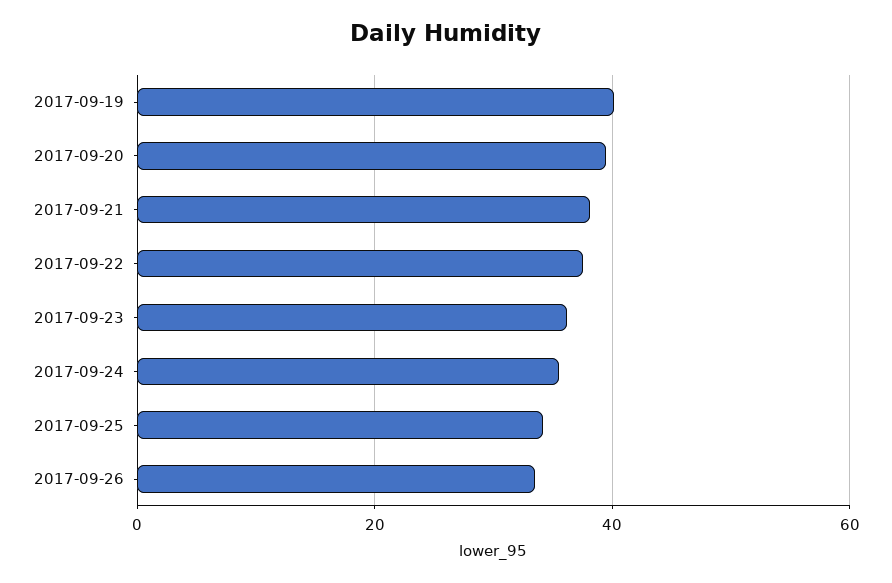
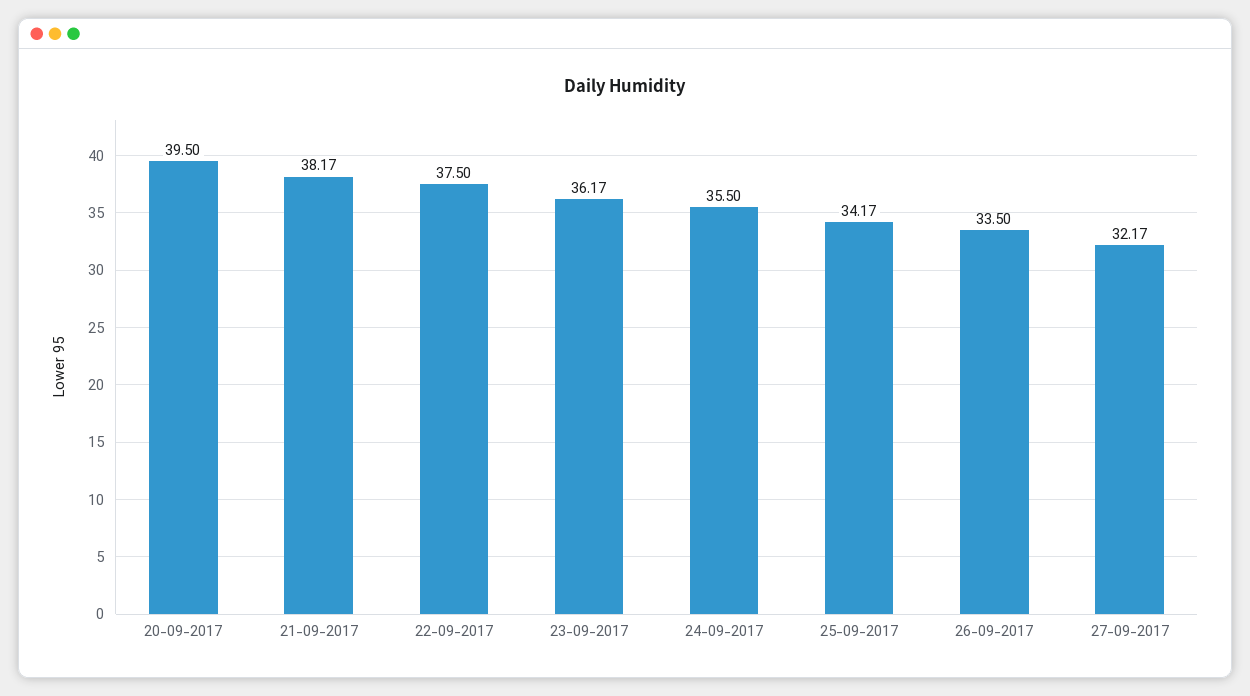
2017-09-19: 40 -> none
27-09-2017: none -> 32.17

